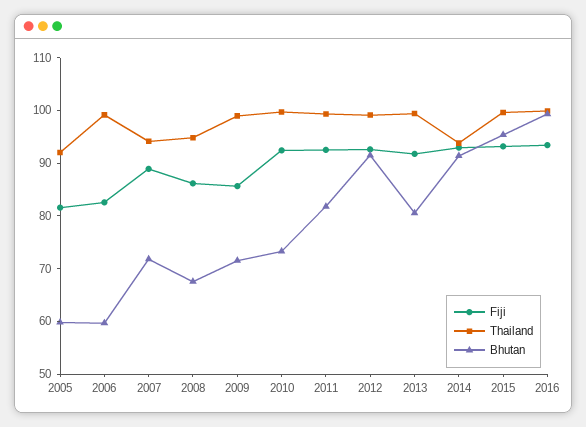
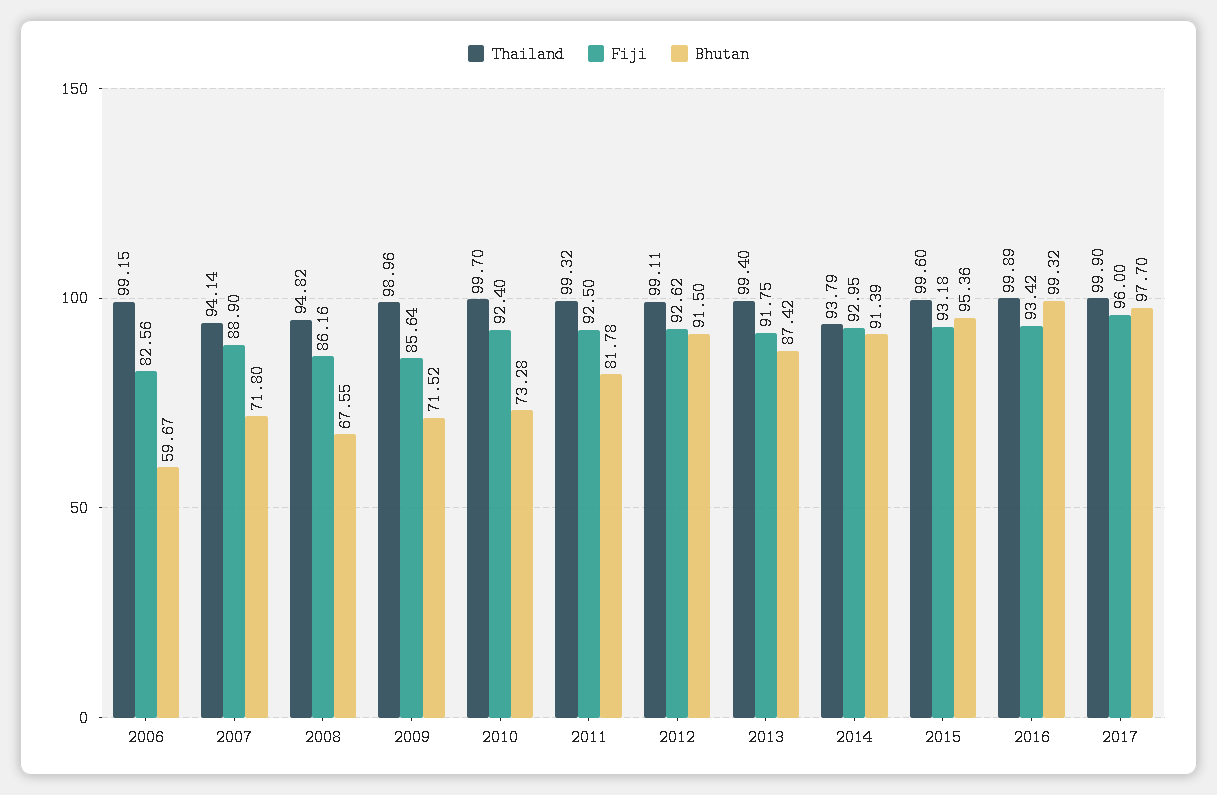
Fiji, 2005: 82 -> none
Thailand, 2005: 92 -> none
Bhutan, 2005: 60 -> none
Bhutan, 2013: 80 -> 87.42
Thailand, 2017: none -> 99.9
Fiji, 2017: none -> 96
Bhutan, 2017: none -> 97.7

